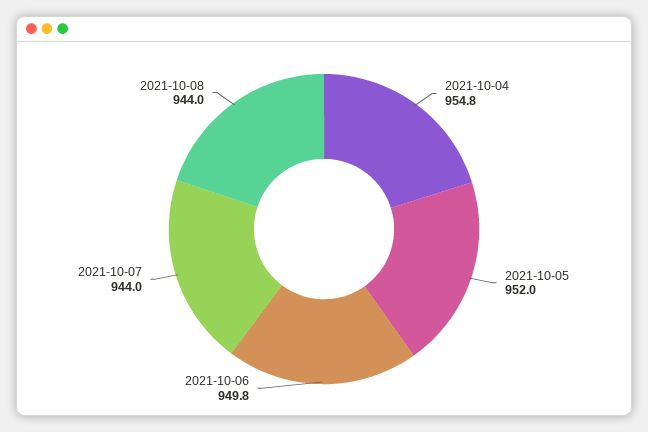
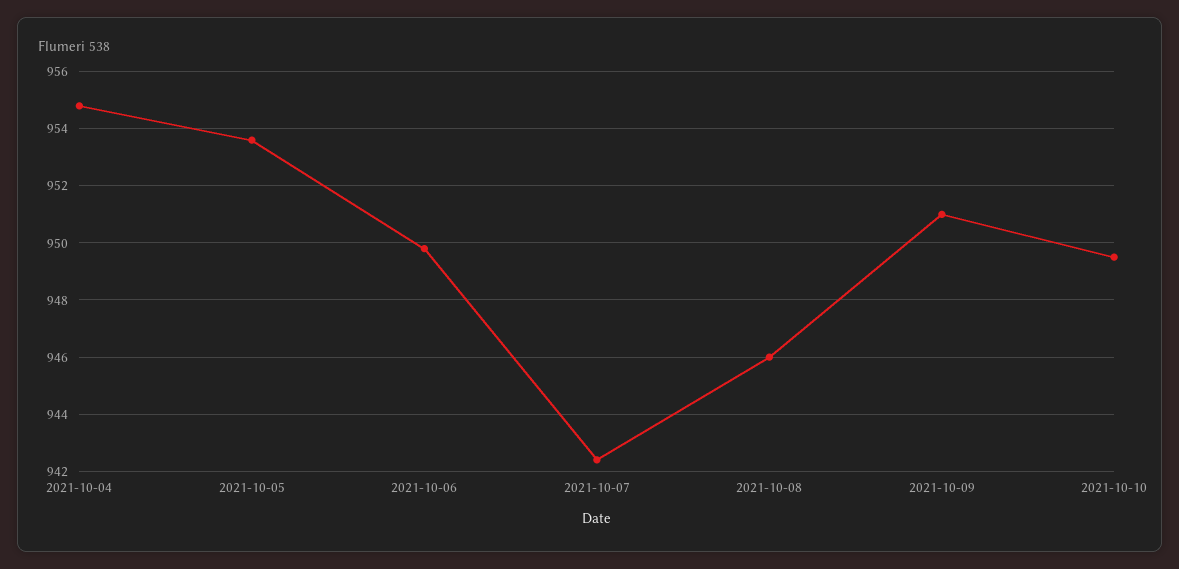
2021-10-05: 952 -> 953.5
2021-10-07: 944 -> 942.5
2021-10-08: 944 -> 946
2021-10-09: none -> 951
2021-10-10: none -> 949.5

